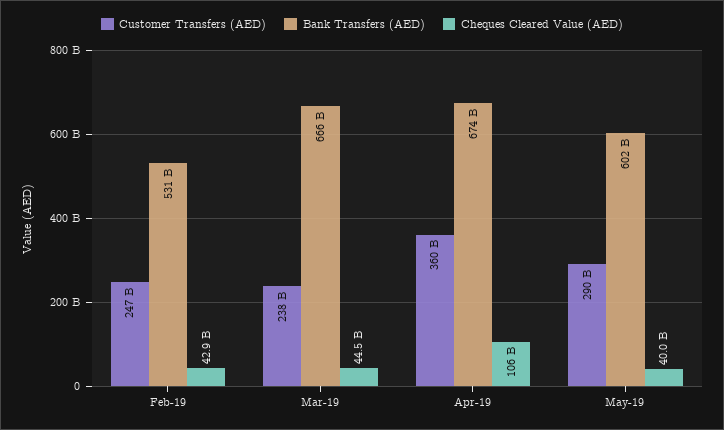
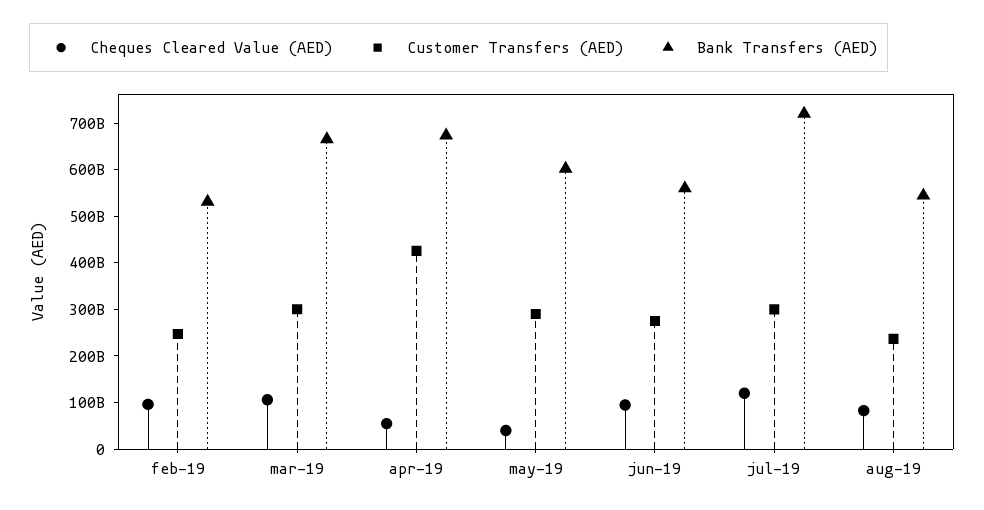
Cheques Cleared Value (AED), Feb-19: 42900000000 -> 100000000000
Customer Transfers (AED), Mar-19: 238000000000 -> 300000000000
Cheques Cleared Value (AED), Mar-19: 44500000000 -> 100000000000
Customer Transfers (AED), Apr-19: 360000000000 -> 420000000000
Cheques Cleared Value (AED), Apr-19: 106000000000 -> 60000000000
Cheques Cleared Value (AED), jun-19: none -> 100000000000
Customer Transfers (AED), jun-19: none -> 280000000000
Bank Transfers (AED), jun-19: none -> 560000000000
Cheques Cleared Value (AED), jul-19: none -> 120000000000
Customer Transfers (AED), jul-19: none -> 300000000000
Bank Transfers (AED), jul-19: none -> 720000000000
Cheques Cleared Value (AED), aug-19: none -> 80000000000
Customer Transfers (AED), aug-19: none -> 240000000000
Bank Transfers (AED), aug-19: none -> 540000000000

